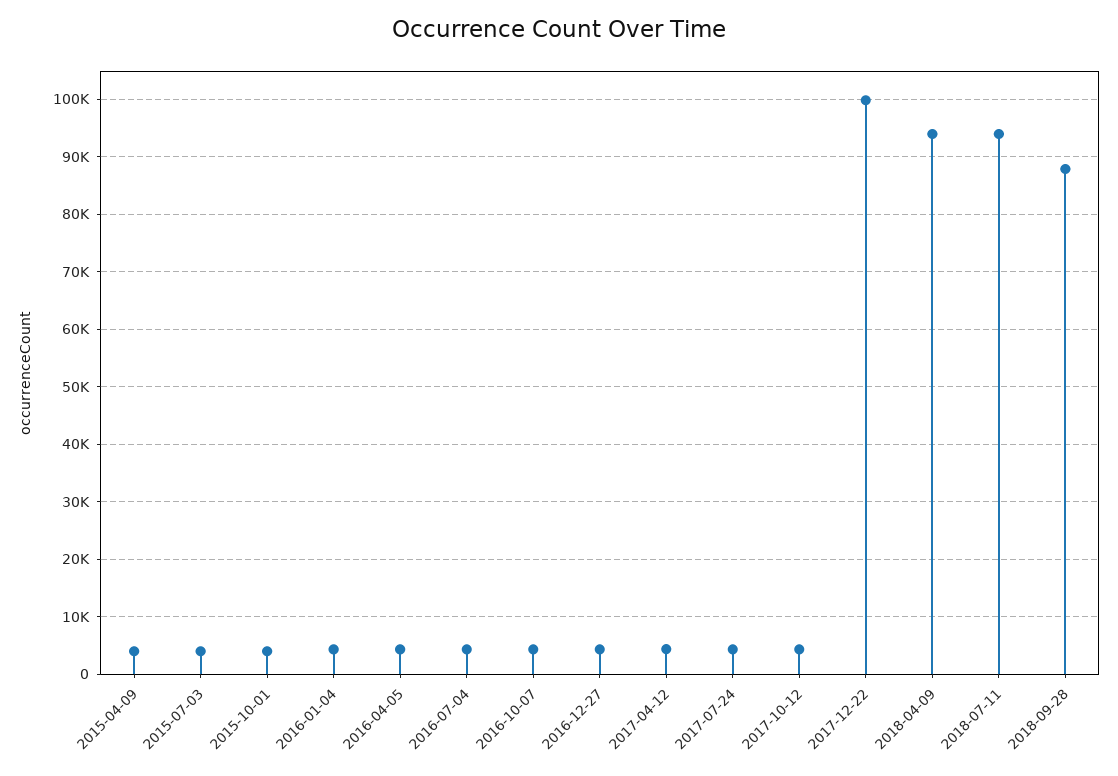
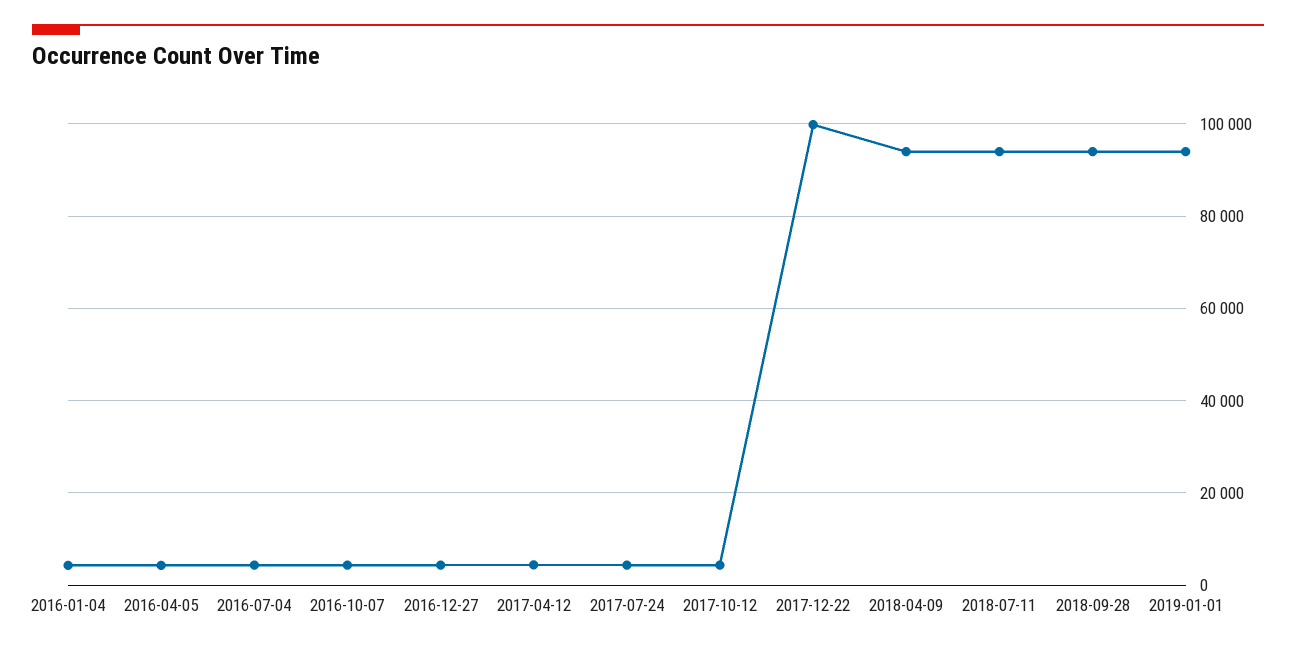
2015-04-09: 4000 -> none
2015-07-03: 4000 -> none
2015-10-01: 4000 -> none
2018-09-28: 88000 -> 94000
2019-01-01: none -> 94000

